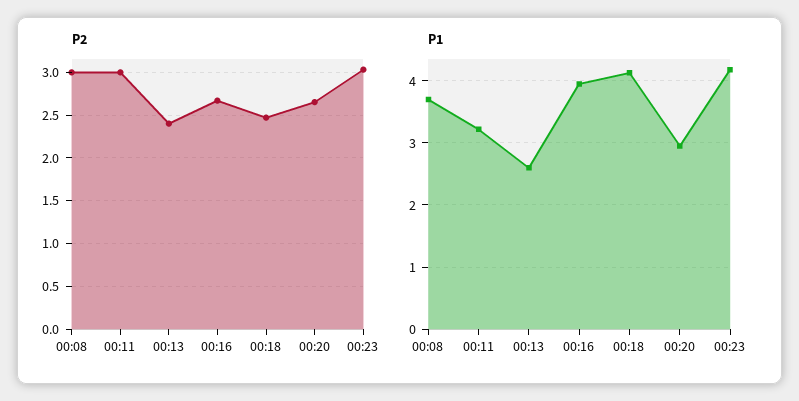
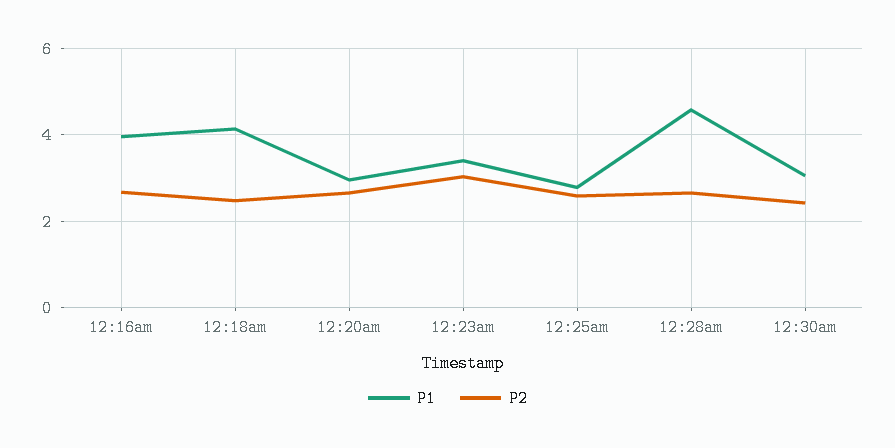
P2, 00:08: 3 -> none
P2, 00:11: 3 -> none
P2, 00:13: 2.4 -> none
P1, 00:08: 3.7 -> none
P1, 00:11: 3.2 -> none
P1, 00:13: 2.6 -> none
P1, 00:23: 4.2 -> 3.4
P1, 12:25am: none -> 2.8
P2, 12:25am: none -> 2.6
P1, 12:28am: none -> 4.6
P2, 12:28am: none -> 2.6
P1, 12:30am: none -> 3
P2, 12:30am: none -> 2.4

